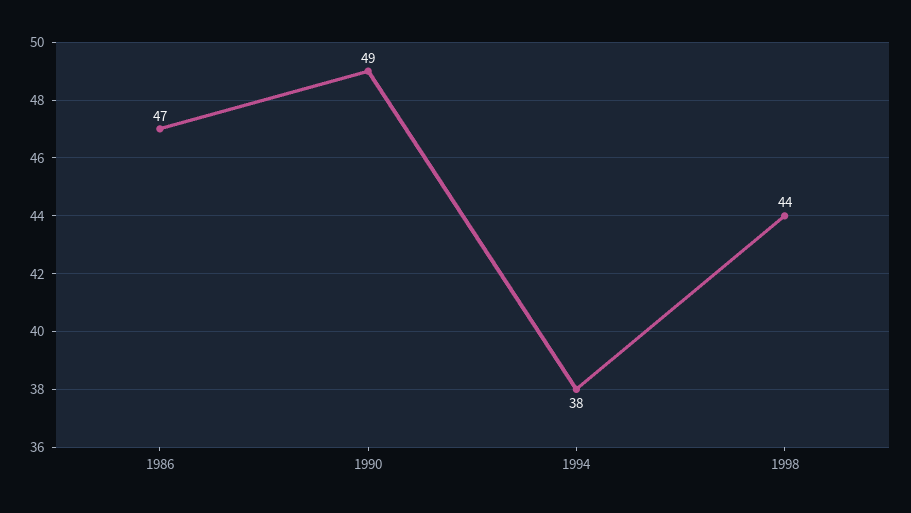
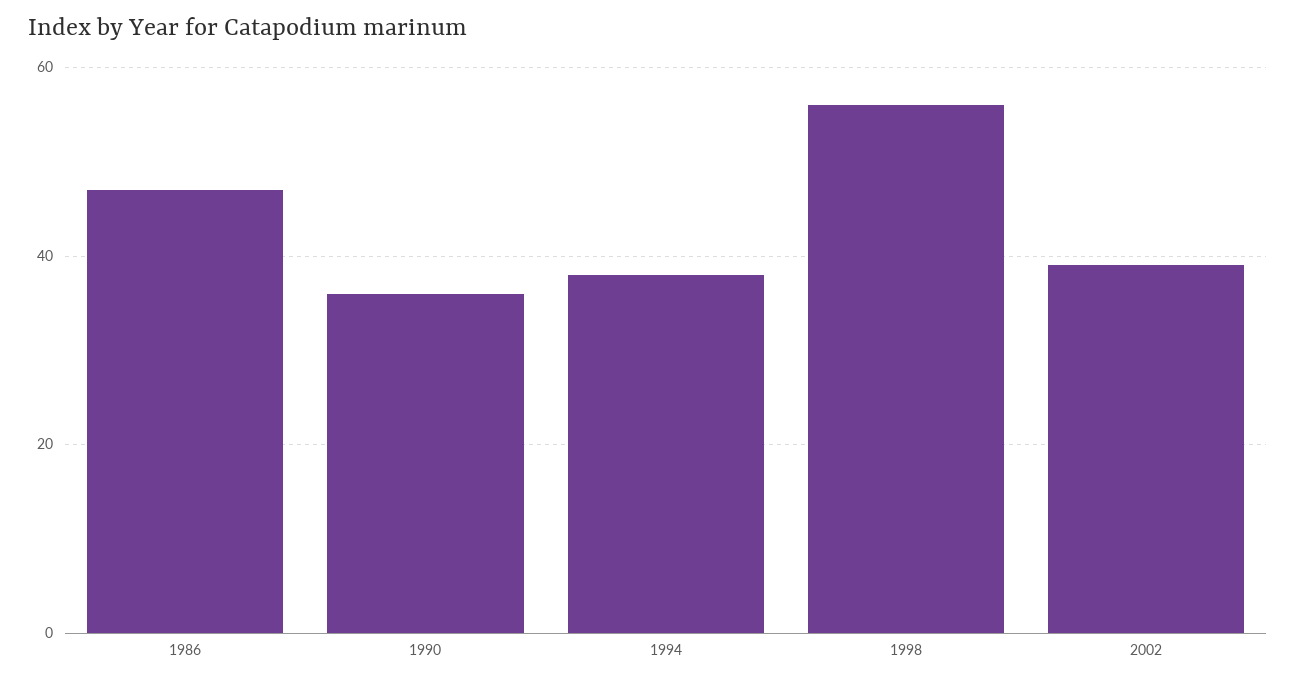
1990: 49 -> 35
1998: 44 -> 55
2002: none -> 40

